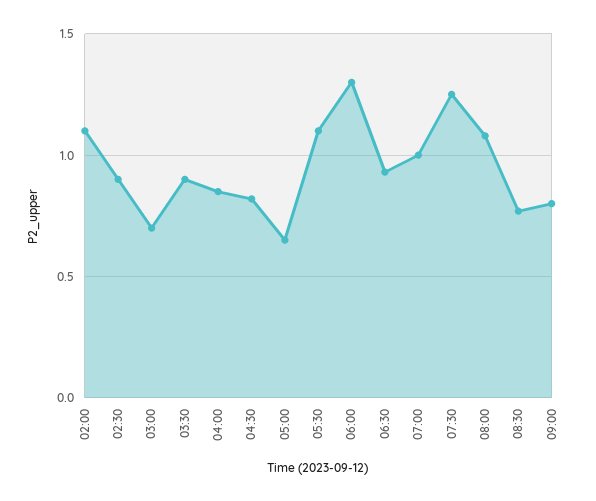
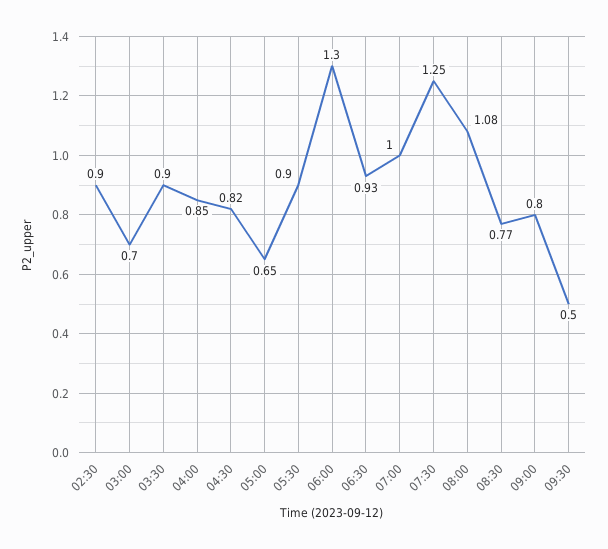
02:00: 1.1 -> none
05:30: 1.1 -> 0.9
09:30: none -> 0.5

